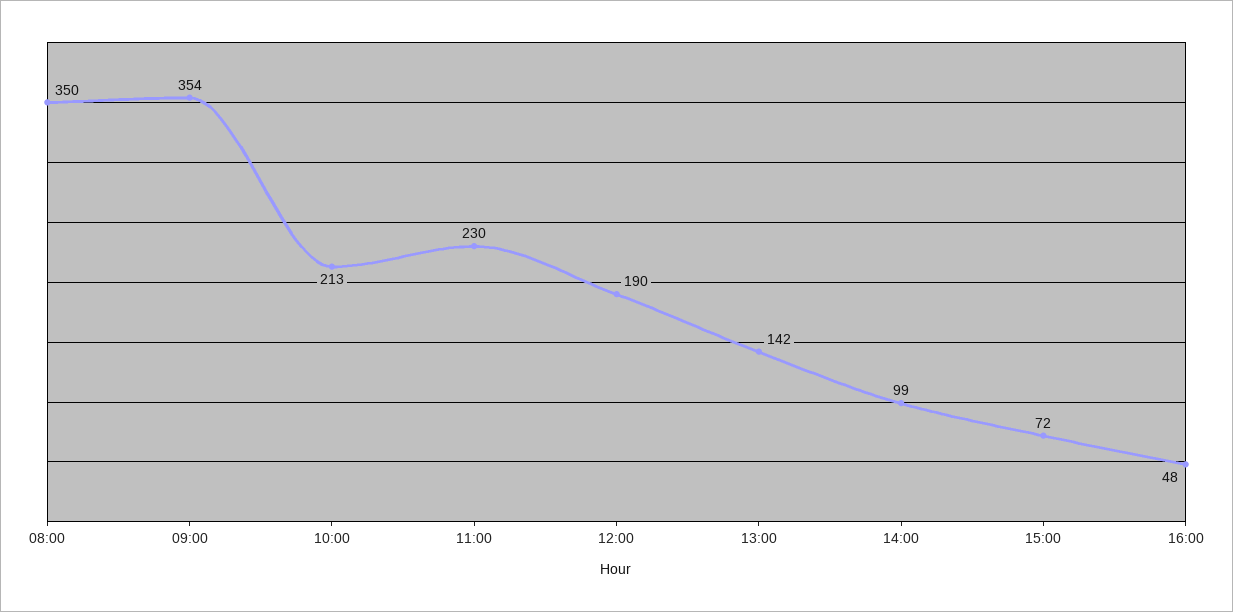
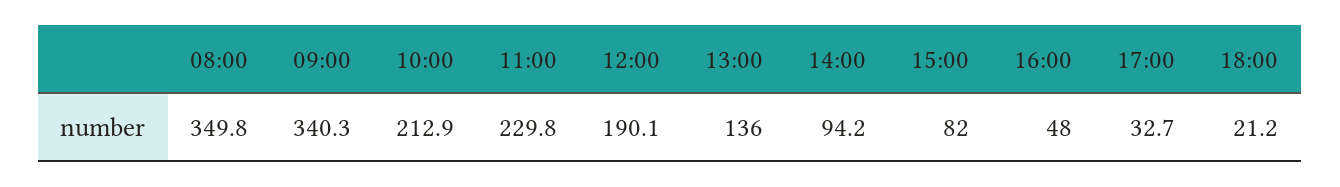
09:00: 354 -> 340.3
13:00: 142 -> 136
14:00: 99 -> 94.2
15:00: 72 -> 82
17:00: none -> 32.7
18:00: none -> 21.2

